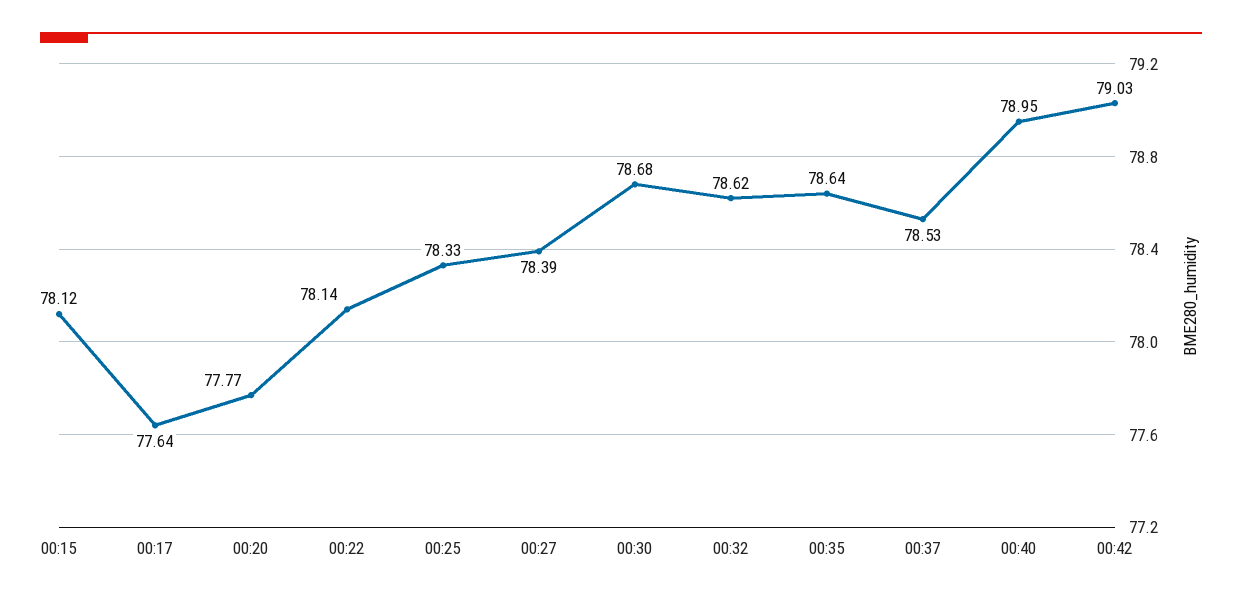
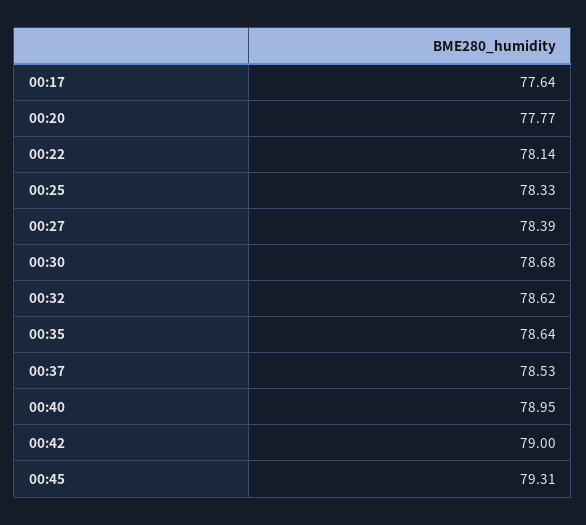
00:15: 78.12 -> none
00:42: 79.03 -> 79
00:45: none -> 79.31

